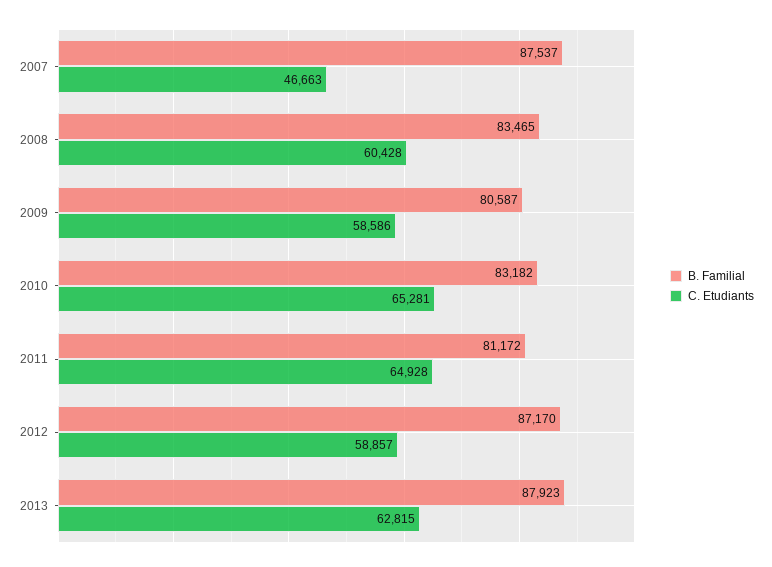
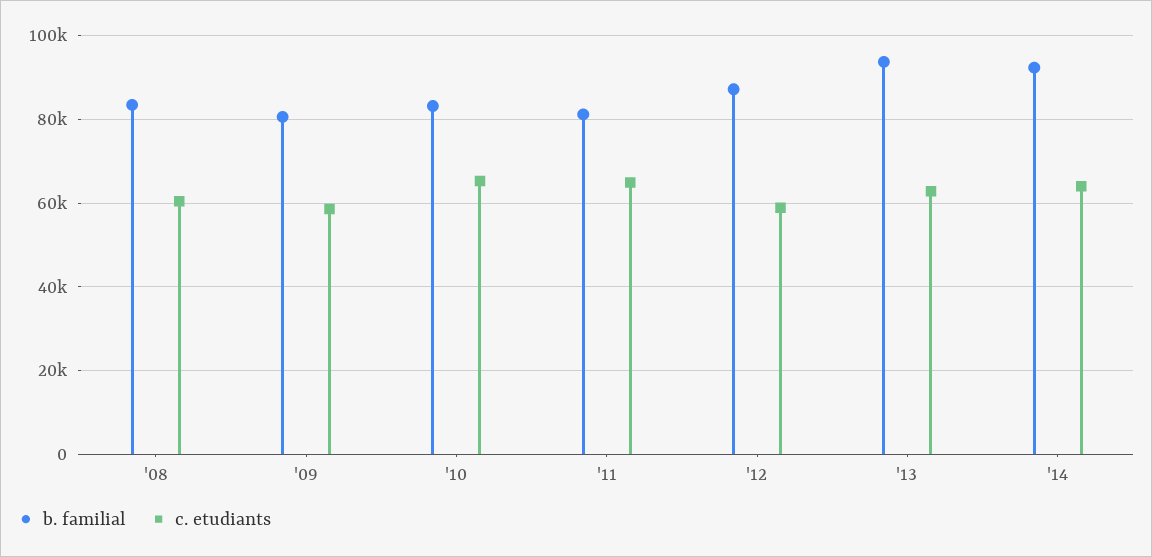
B. Familial, 2007: 87537 -> none
C. Etudiants, 2007: 46663 -> none
B. Familial, 2013: 87923 -> 94000
B. Familial, '14: none -> 92000
C. Etudiants, '14: none -> 64000

